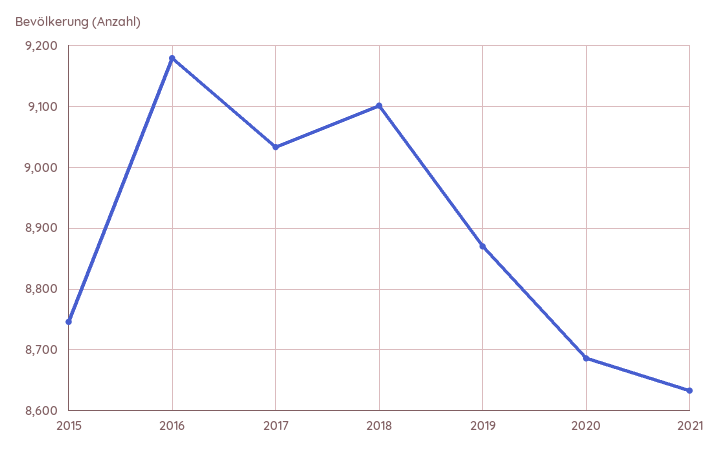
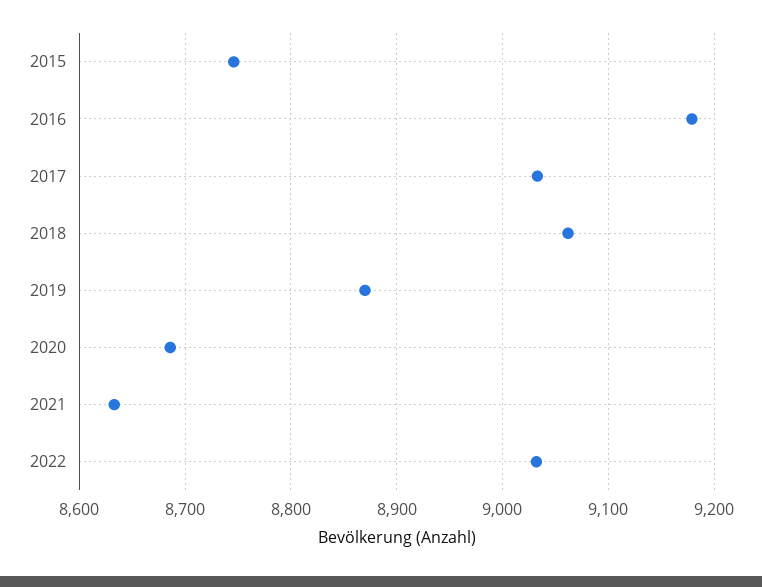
2018: 9100 -> 9060
2022: none -> 9030

